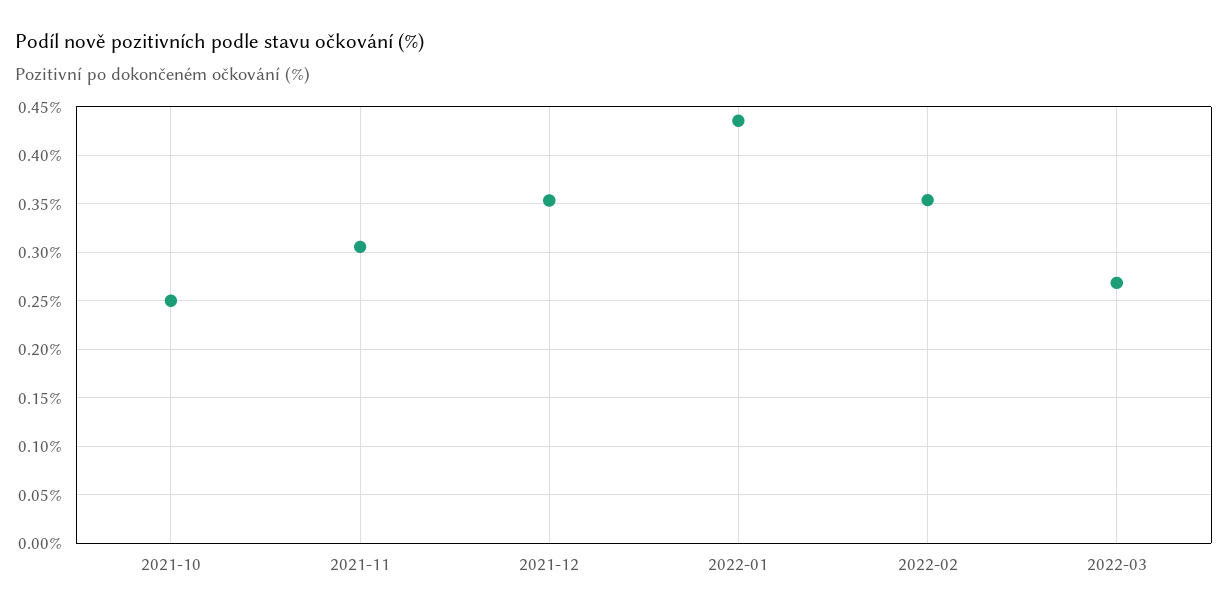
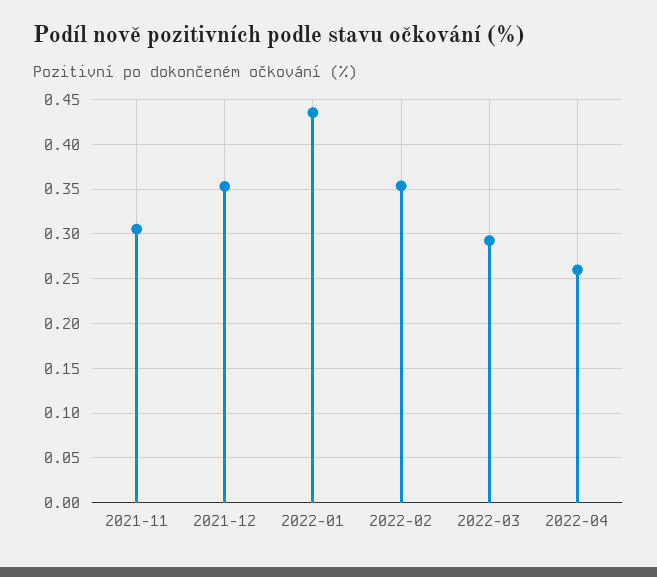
2021-10: 0.25 -> none
2022-03: 0.27 -> 0.29
2022-04: none -> 0.26

